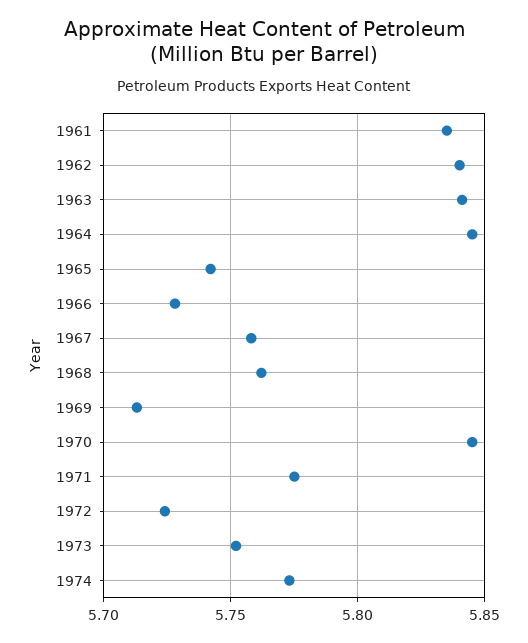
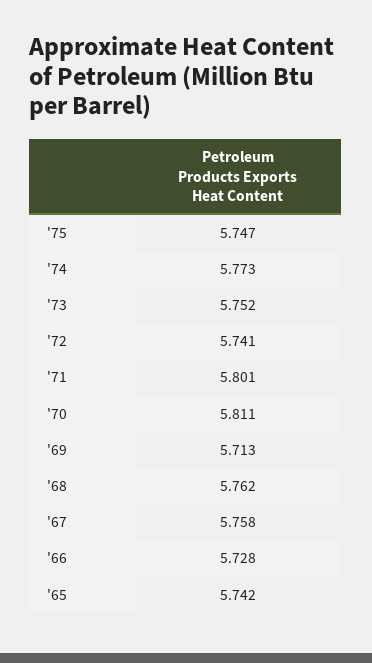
1961: 5.835 -> none
1962: 5.84 -> none
1963: 5.84 -> none
1964: 5.845 -> none
1970: 5.845 -> 5.811
1971: 5.775 -> 5.801
1972: 5.725 -> 5.741
'75: none -> 5.747

